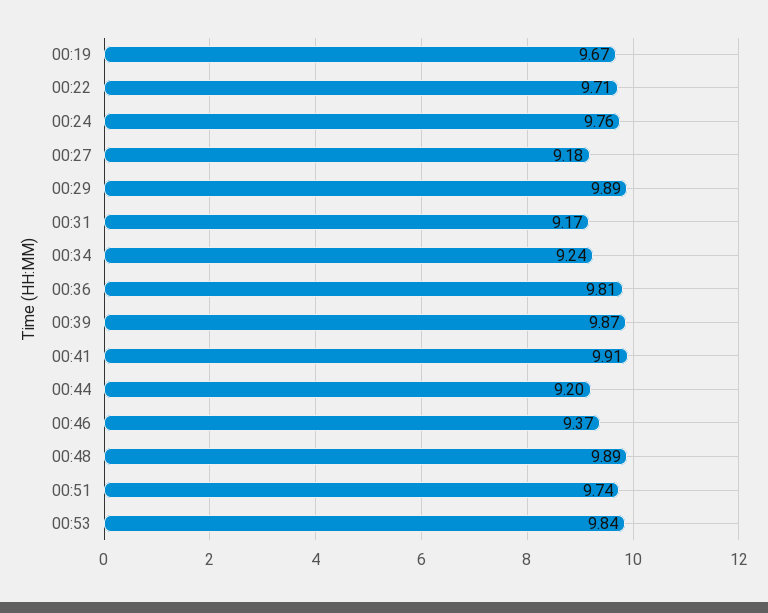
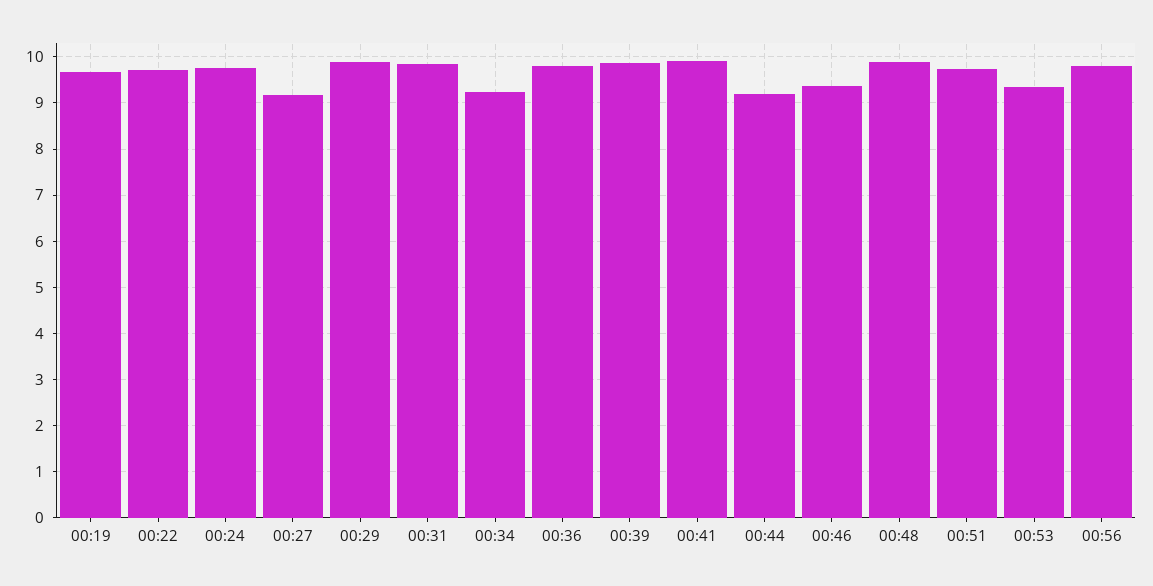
00:31: 9.17 -> 9.8
00:53: 9.84 -> 9.4
00:56: none -> 9.8

